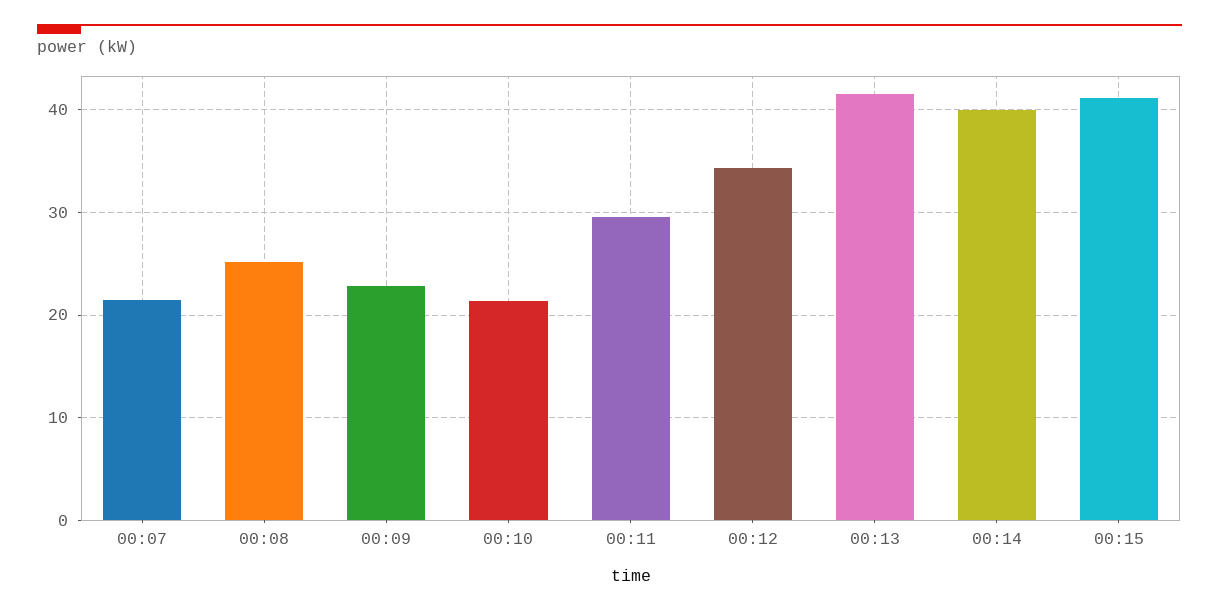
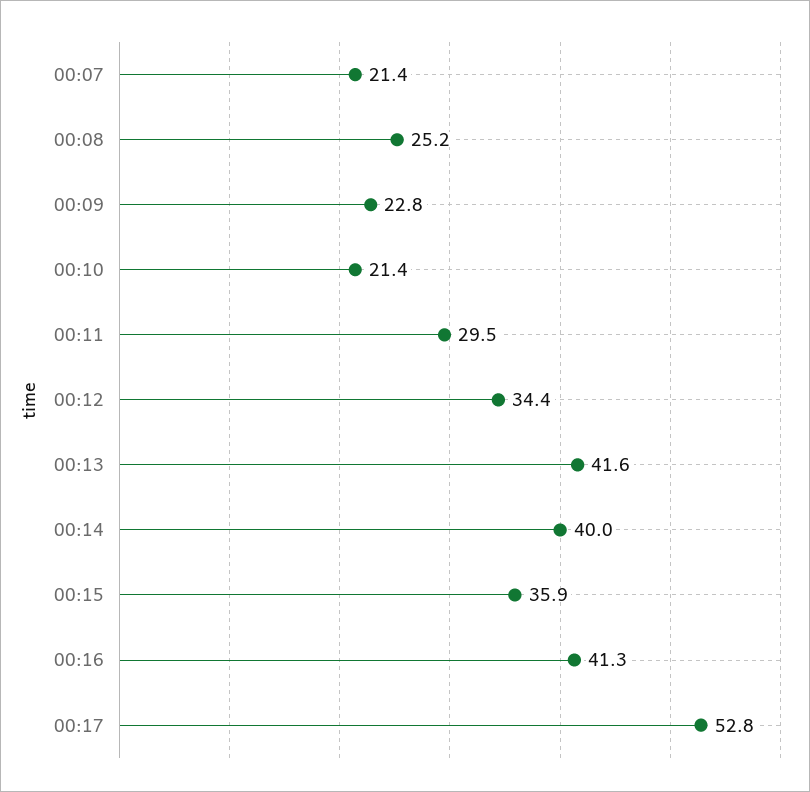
00:15: 41 -> 35.9
00:16: none -> 41.3
00:17: none -> 52.8

